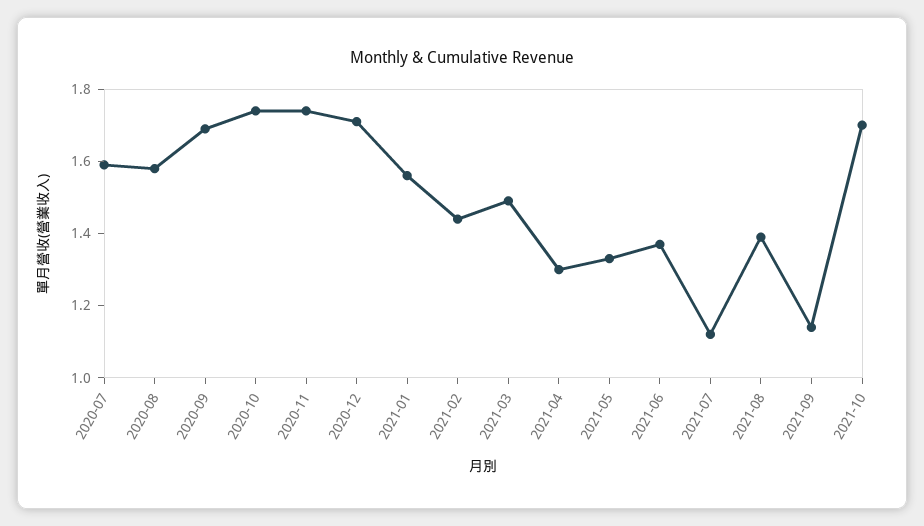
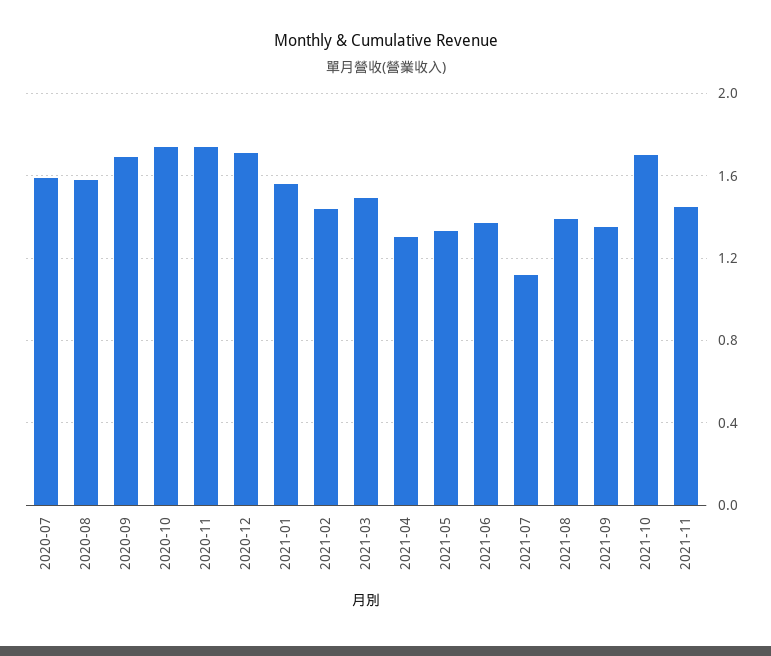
2021-09: 1.15 -> 1.35
2021-11: none -> 1.45

